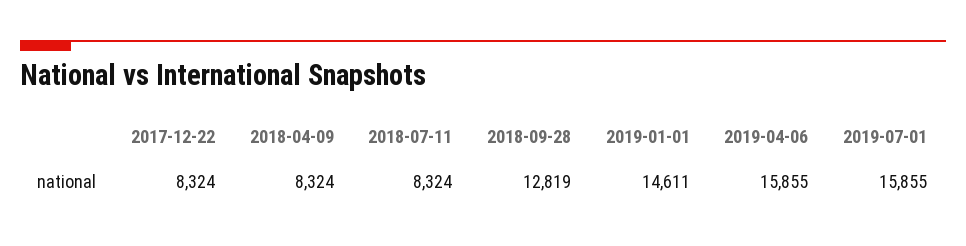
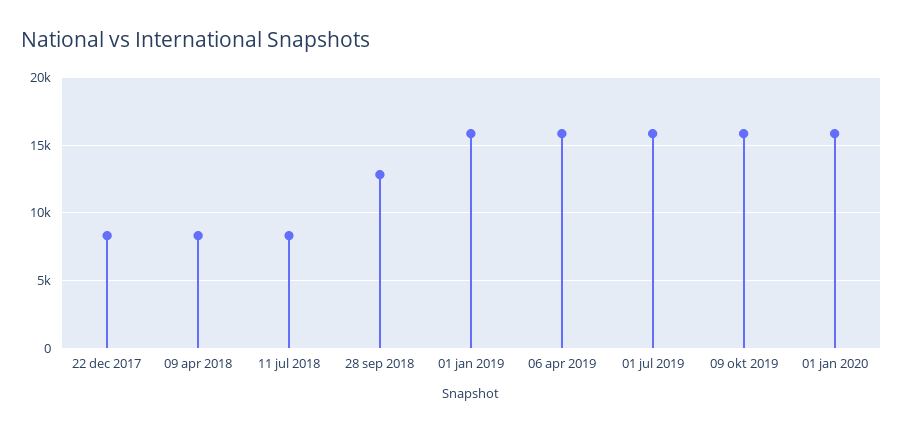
2019-01-01: 14611 -> 16000
09 okt 2019: none -> 16000
01 jan 2020: none -> 16000

